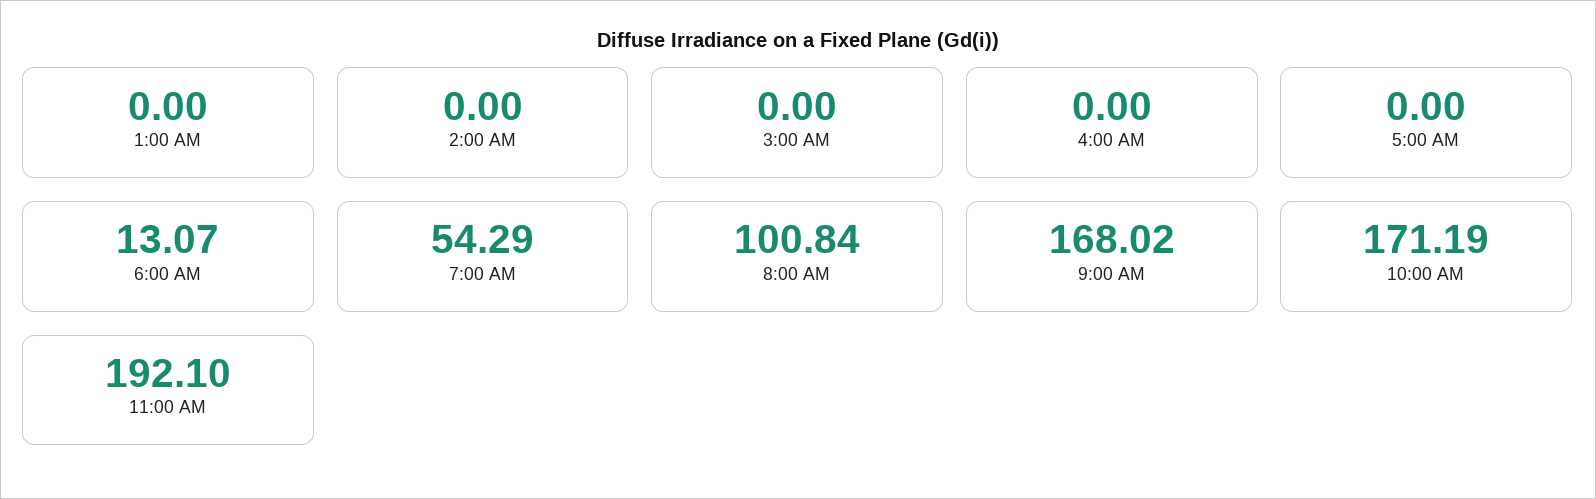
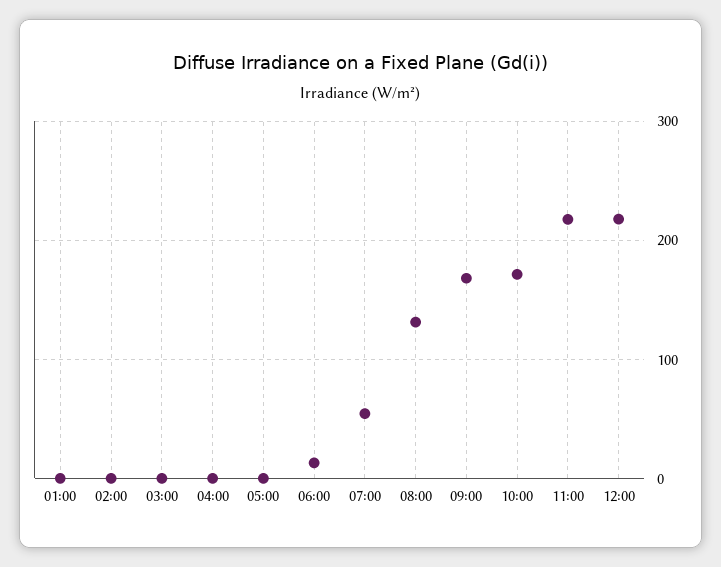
8:00 AM: 100.84 -> 130
11:00 AM: 192.1 -> 220
12:00: none -> 220

